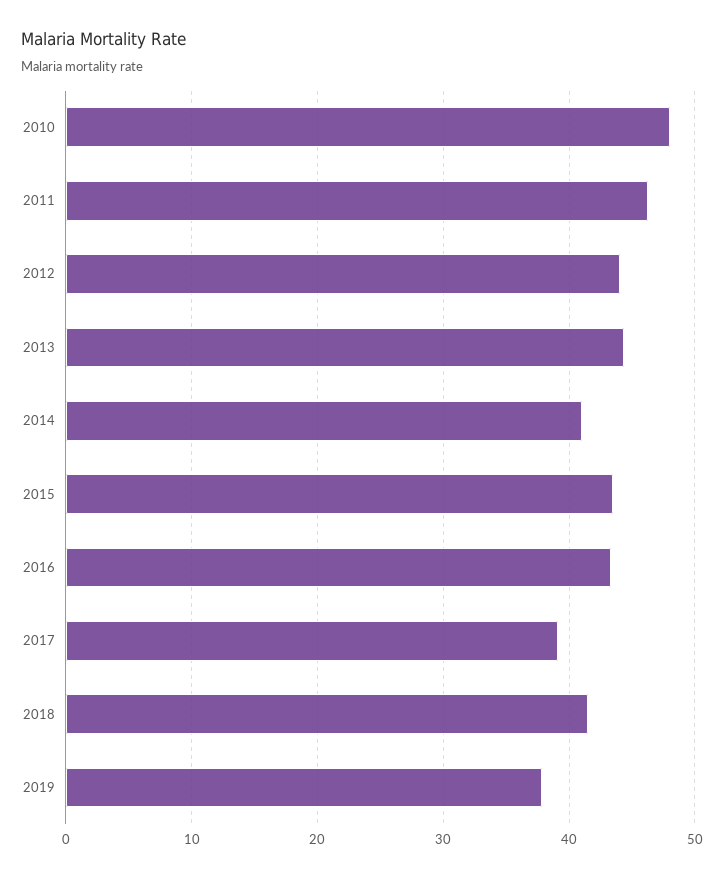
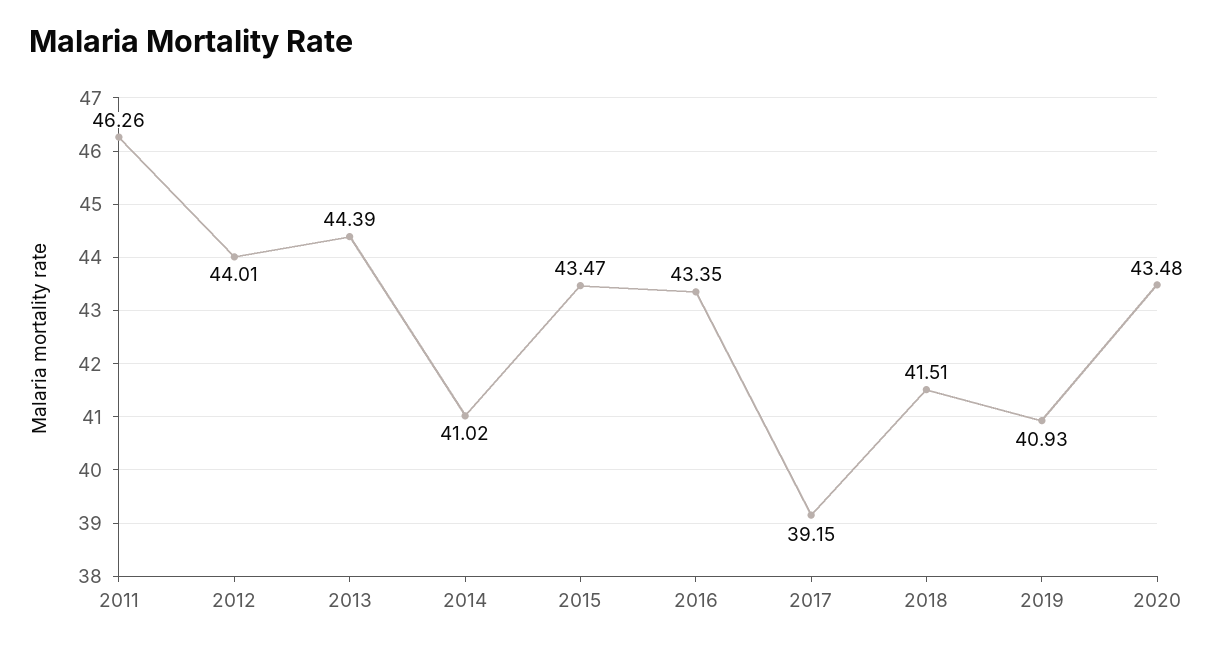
2010: 48 -> none
2019: 38 -> 40.93
2020: none -> 43.48

